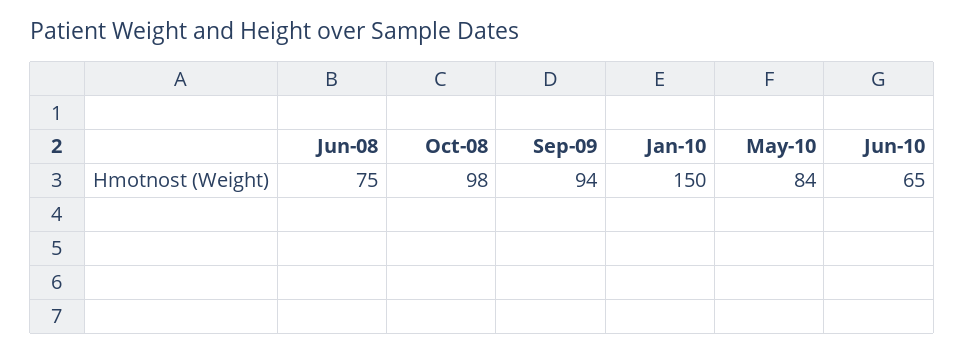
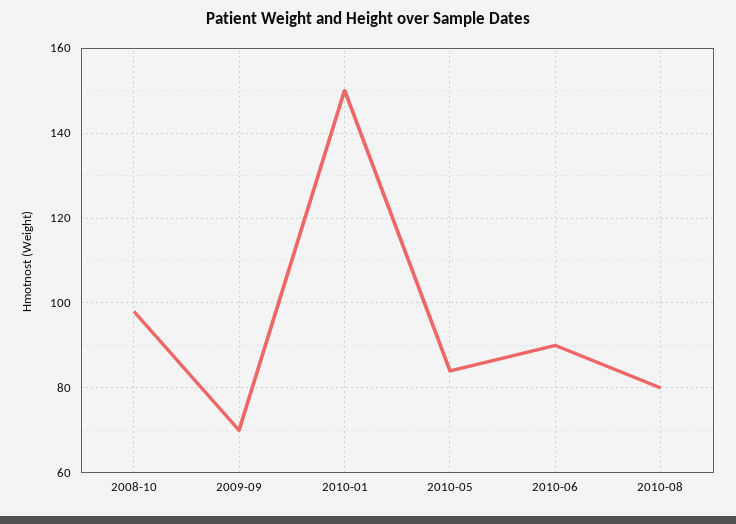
Jun-08: 75 -> none
Sep-09: 94 -> 70
Jun-10: 65 -> 90
2010-08: none -> 80

